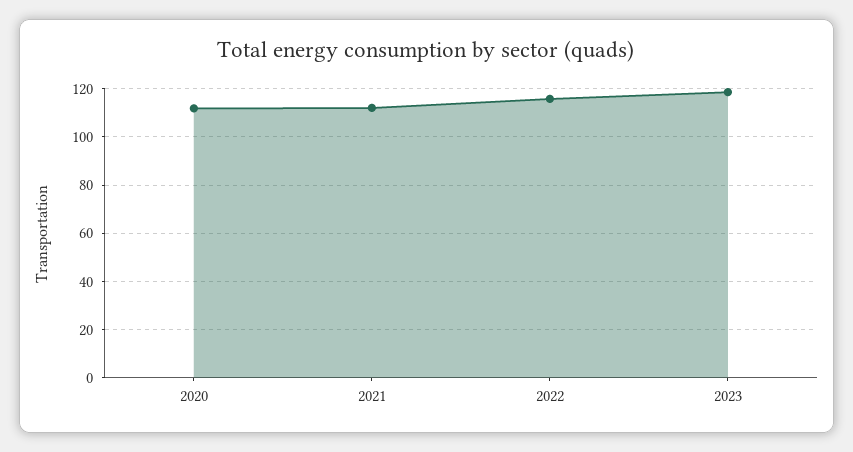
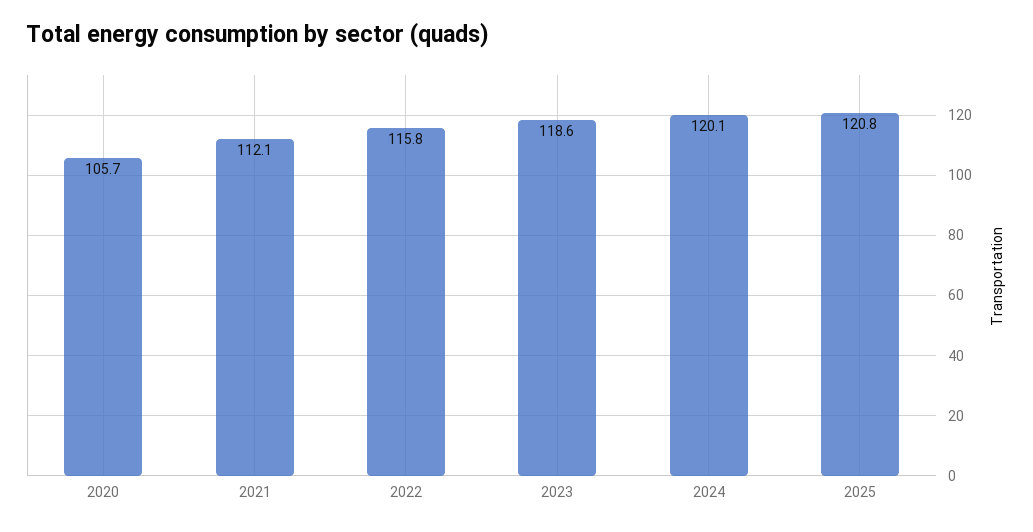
2020: 112.5 -> 105.7
2024: none -> 120.1
2025: none -> 120.8

